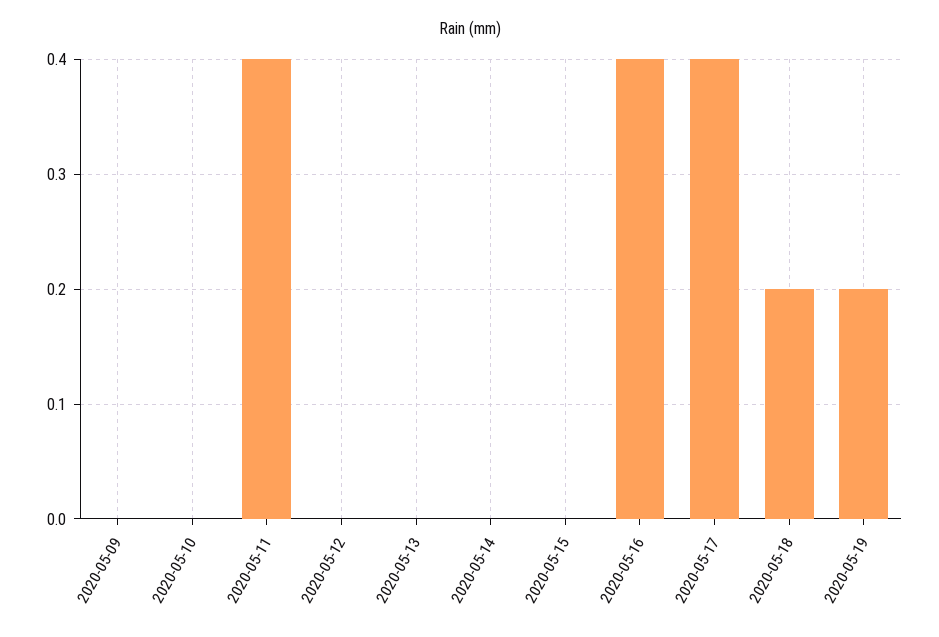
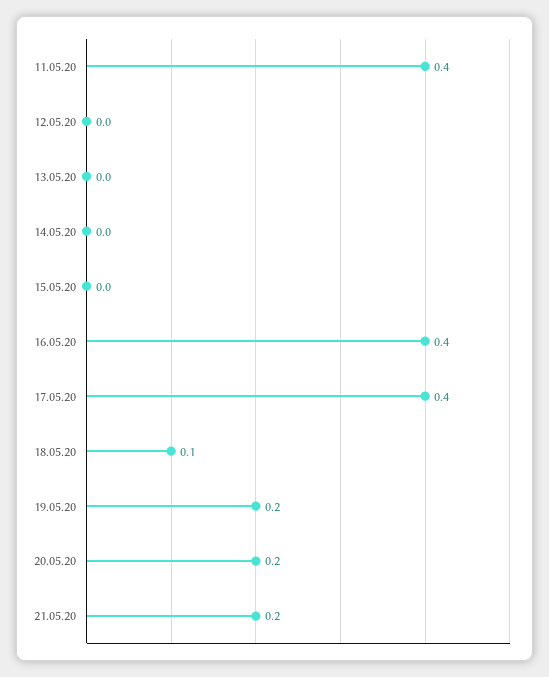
2020-05-09: 0 -> none
2020-05-10: 0 -> none
2020-05-18: 0.2 -> 0.1
20.05.20: none -> 0.2
21.05.20: none -> 0.2

